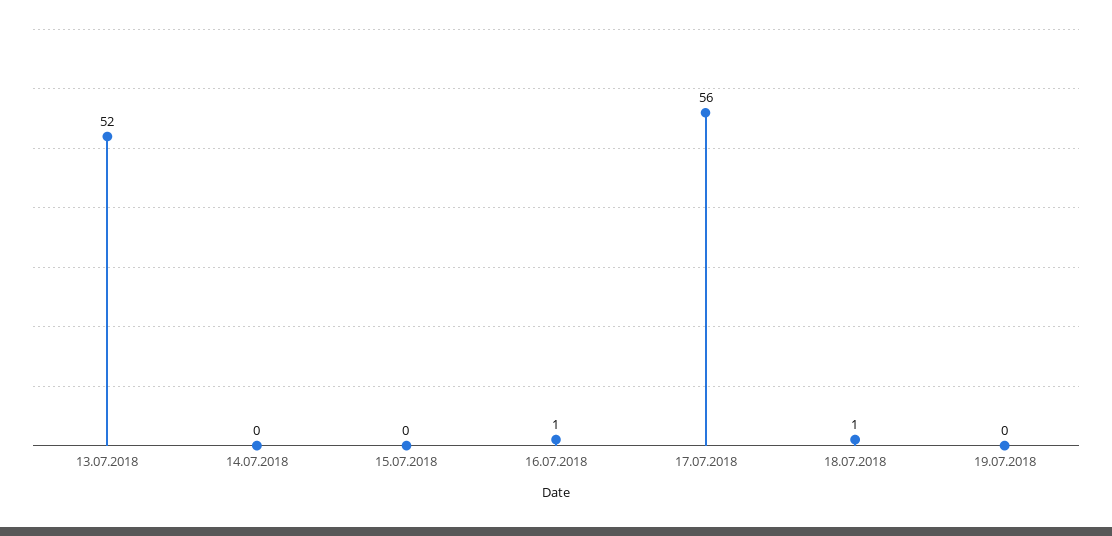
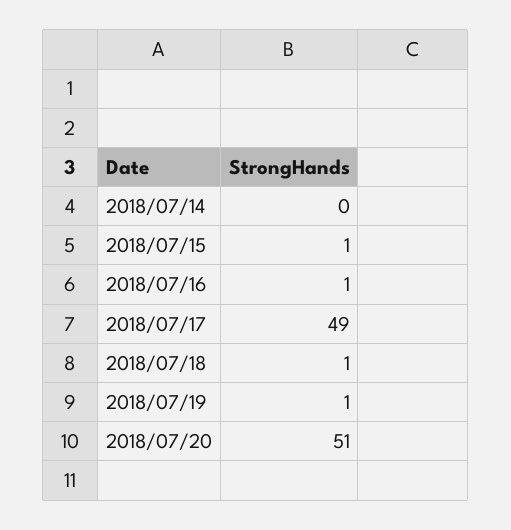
13.07.2018: 52 -> none
15.07.2018: 0 -> 1
17.07.2018: 56 -> 49
19.07.2018: 0 -> 1
2018/07/20: none -> 51

